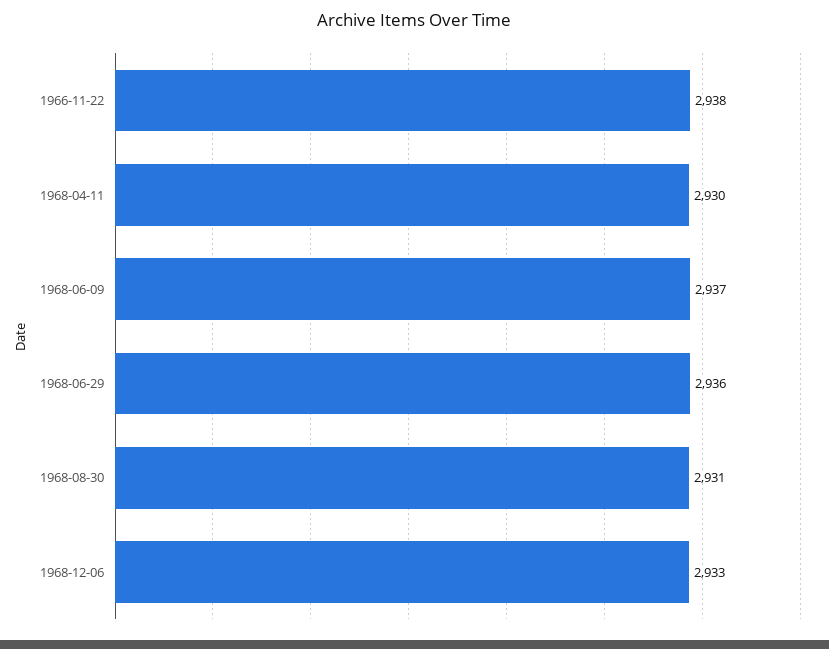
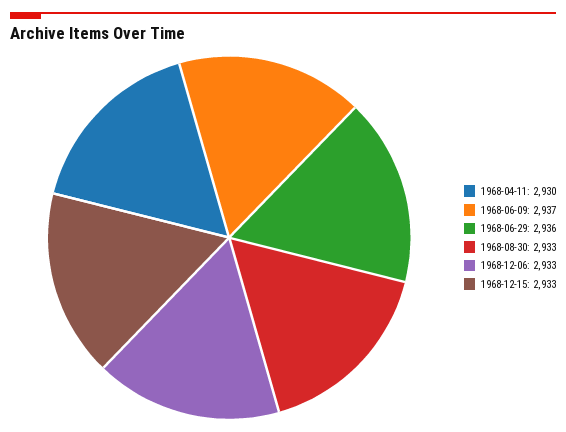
1966-11-22: 2938 -> none
1968-08-30: 2931 -> 2933
1968-12-15: none -> 2933

